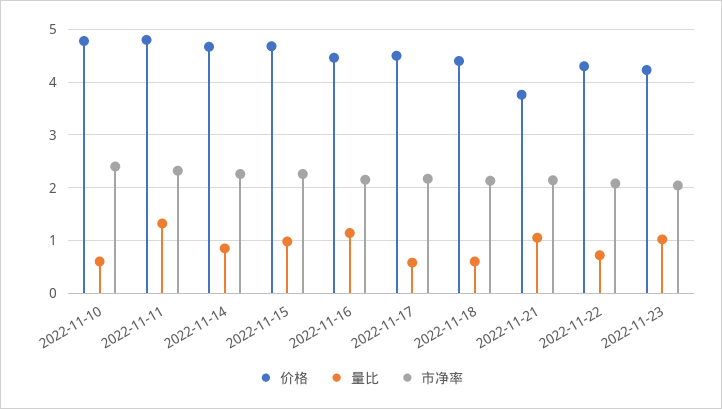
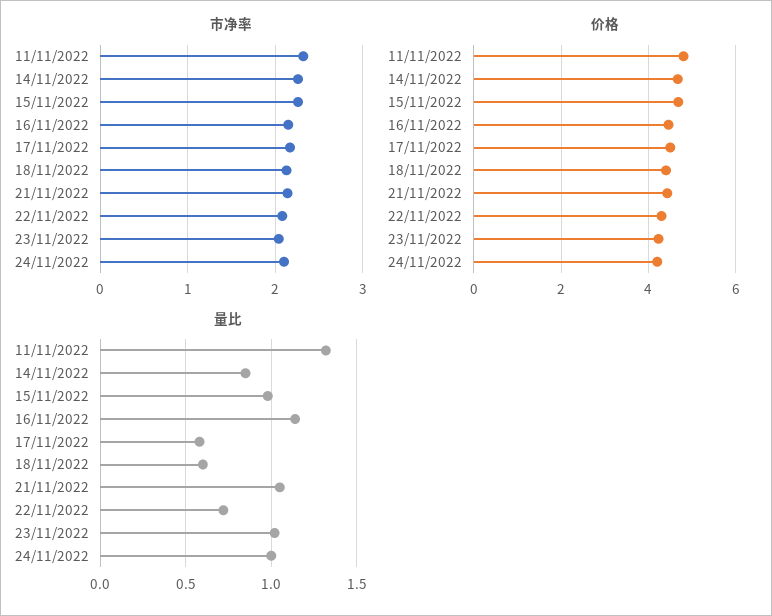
价格, 2022-11-10: 4.8 -> none
量比, 2022-11-10: 0.6 -> none
市净率, 2022-11-10: 2.4 -> none
价格, 2022-11-21: 3.8 -> 4.4
市净率, 24/11/2022: none -> 2.1
价格, 24/11/2022: none -> 4.2
量比, 24/11/2022: none -> 1

